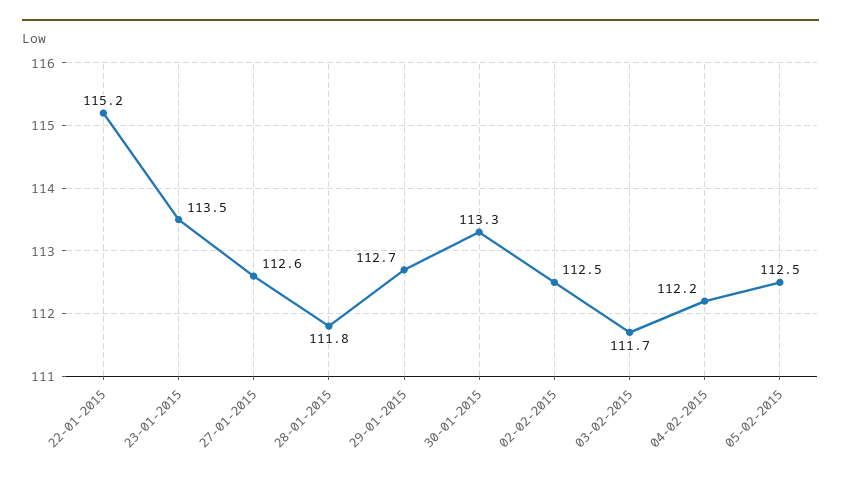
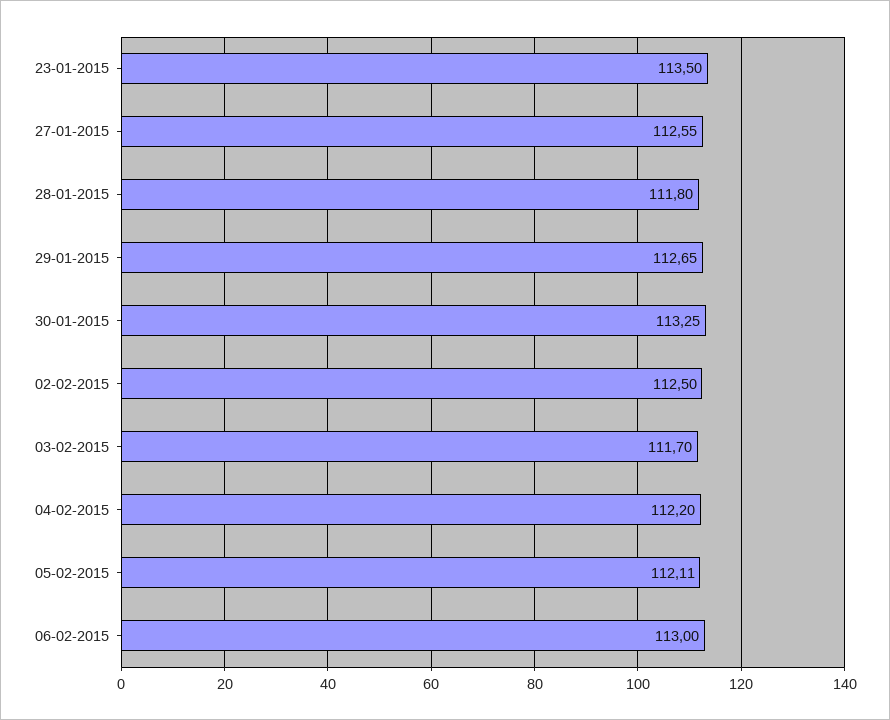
22-01-2015: 115.2 -> none
05-02-2015: 112.5 -> 112.11
06-02-2015: none -> 113

